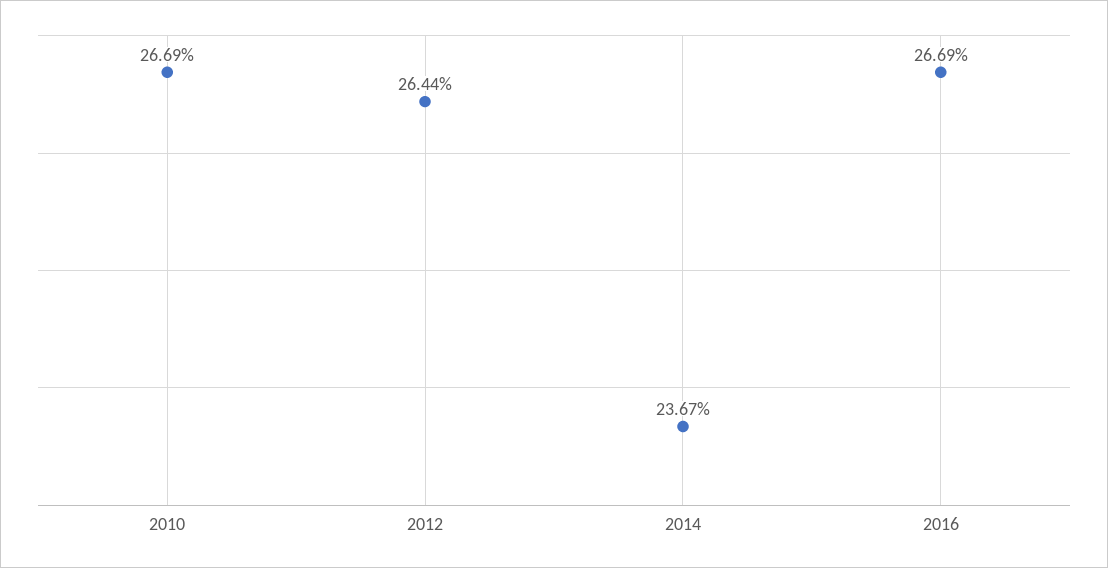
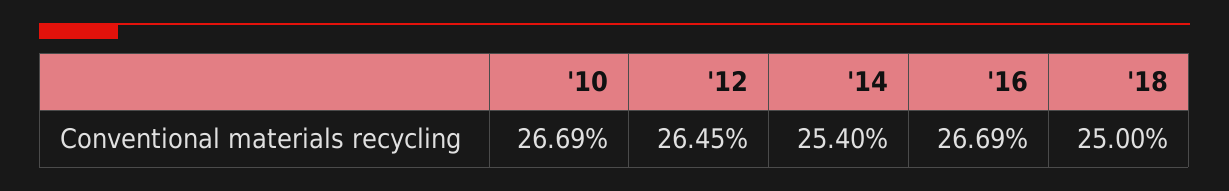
2012: 26.44 -> 26.45
2014: 23.67 -> 25.4
'18: none -> 25

